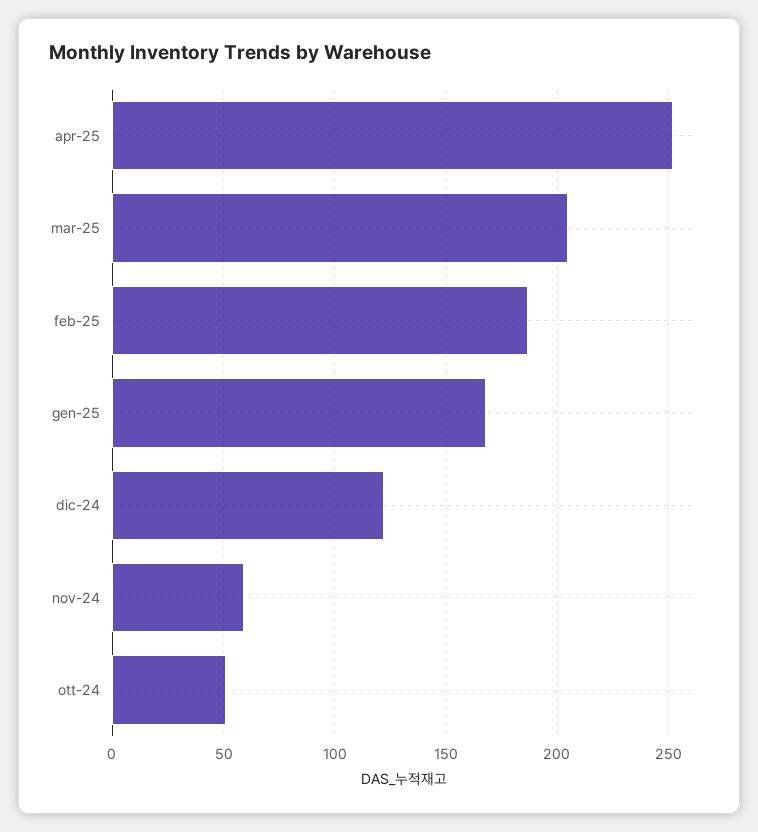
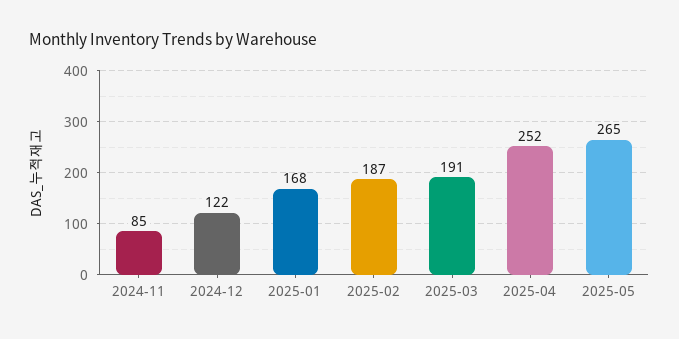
mar-25: 205 -> 191
nov-24: 60 -> 85
ott-24: 50 -> none
2025-05: none -> 265

